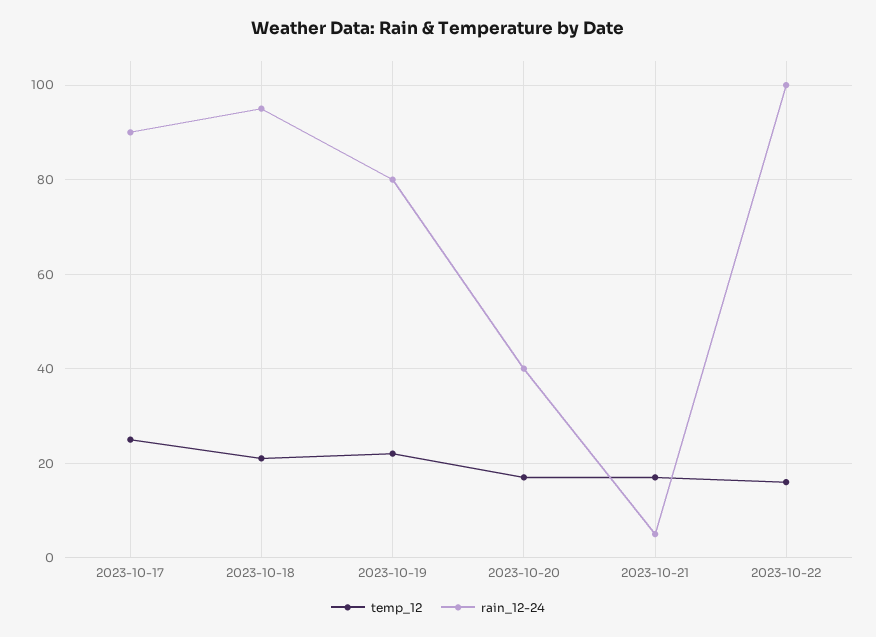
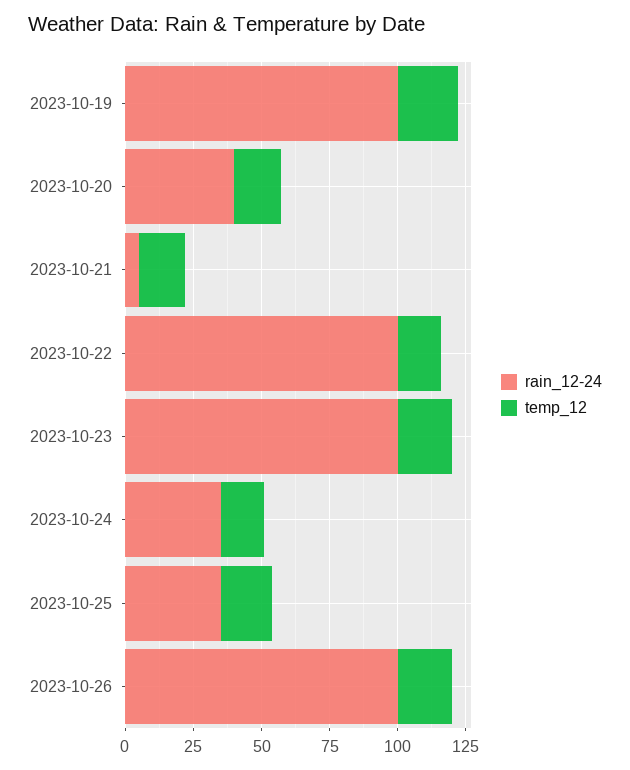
temp_12, 2023-10-17: 25 -> none
rain_12-24, 2023-10-17: 90 -> none
temp_12, 2023-10-18: 20 -> none
rain_12-24, 2023-10-18: 95 -> none
rain_12-24, 2023-10-19: 80 -> 100
rain_12-24, 2023-10-23: none -> 100
temp_12, 2023-10-23: none -> 20
rain_12-24, 2023-10-24: none -> 35
temp_12, 2023-10-24: none -> 15
rain_12-24, 2023-10-25: none -> 35
temp_12, 2023-10-25: none -> 20
rain_12-24, 2023-10-26: none -> 100
temp_12, 2023-10-26: none -> 20

